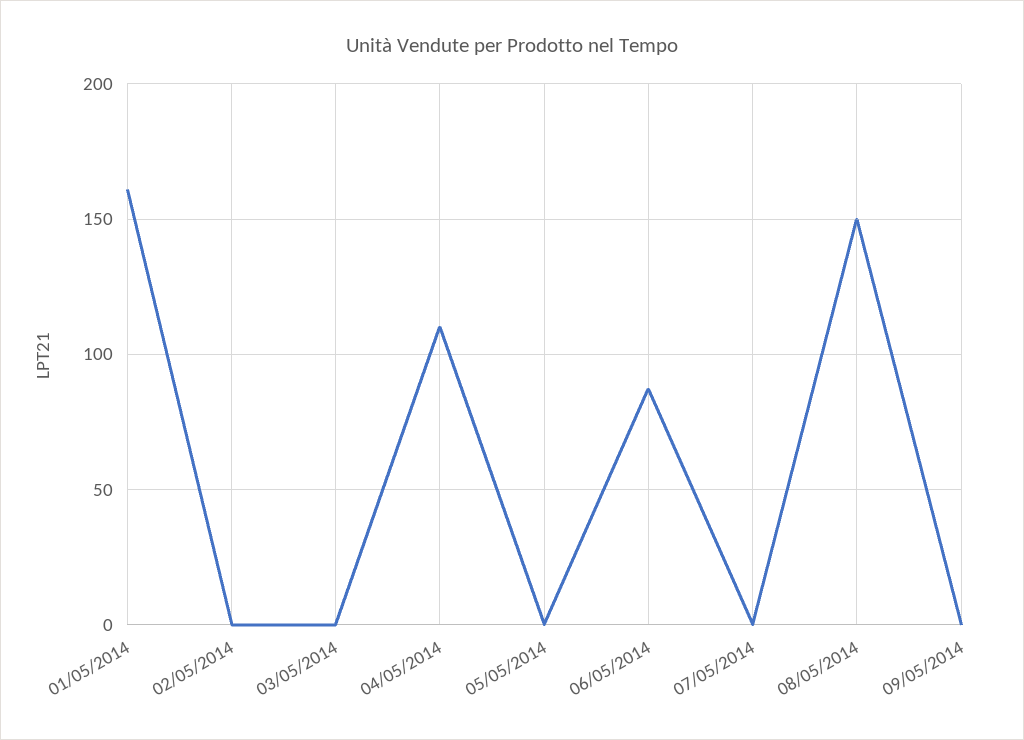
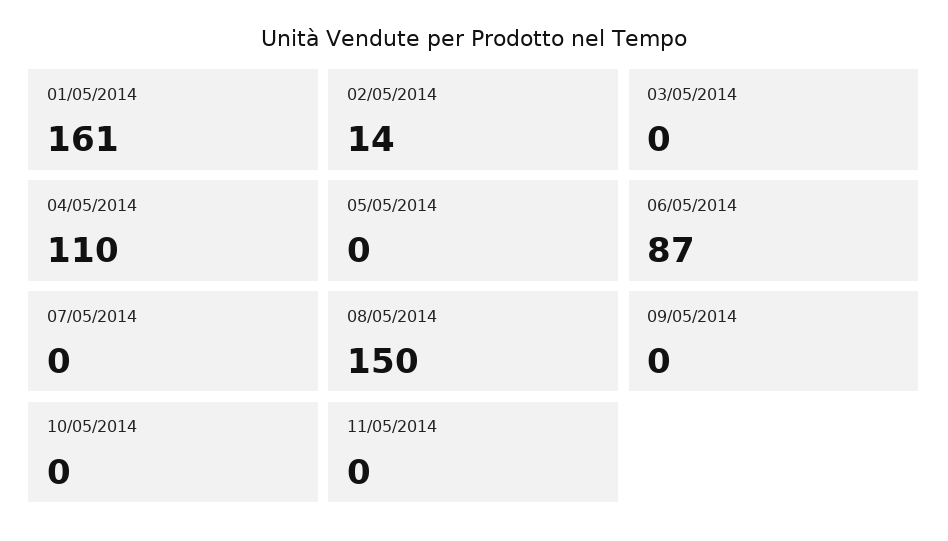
02/05/2014: 0 -> 14
10/05/2014: none -> 0
11/05/2014: none -> 0

